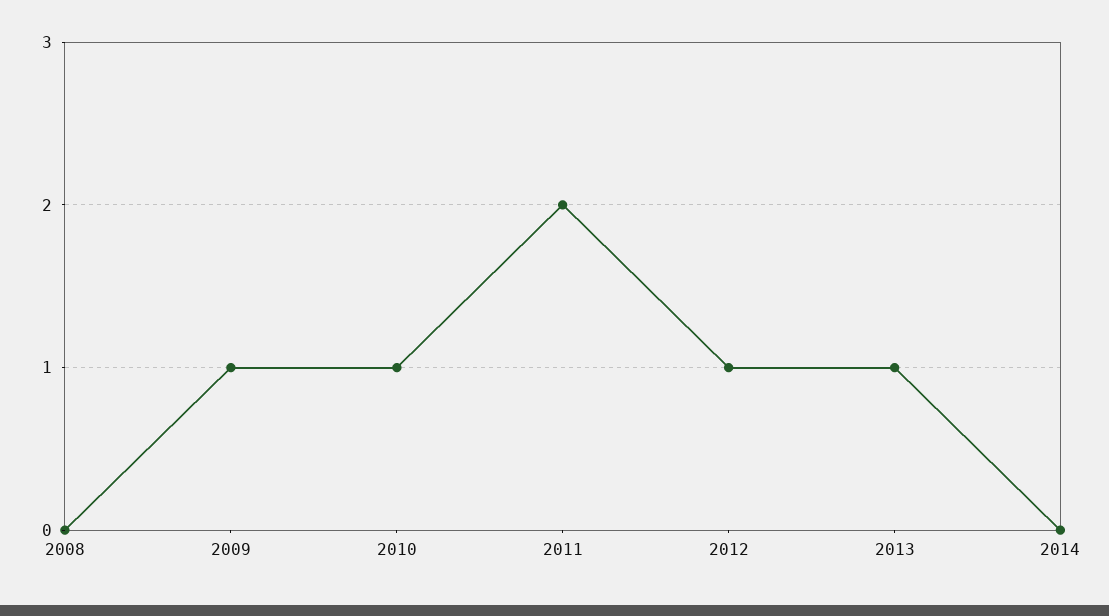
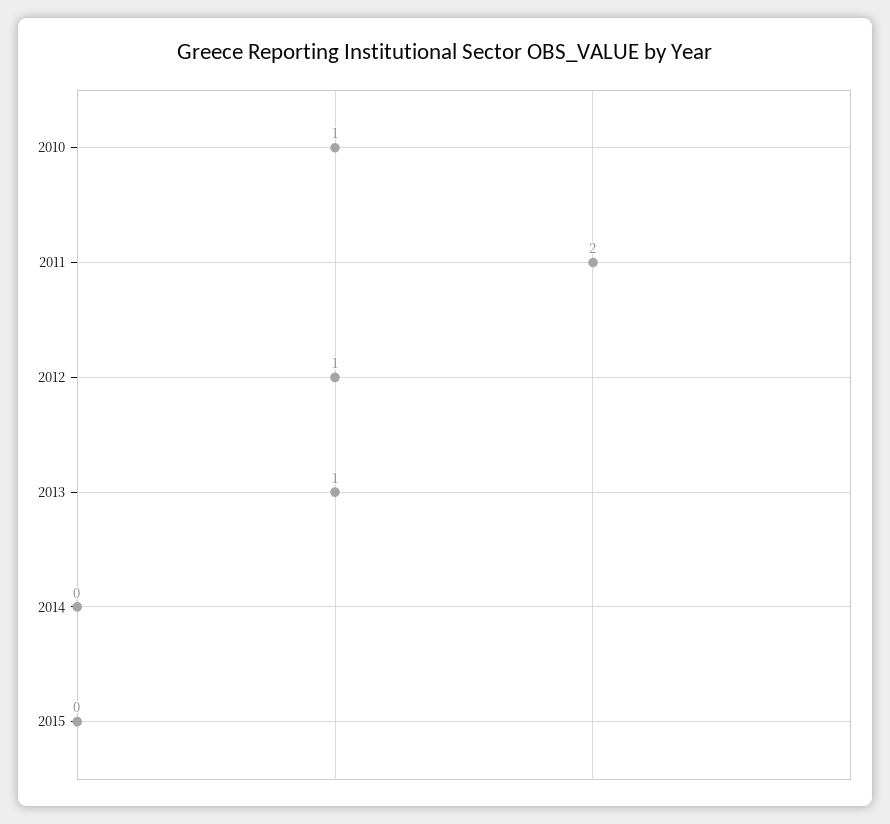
2008: 0 -> none
2009: 1 -> none
2015: none -> 0

